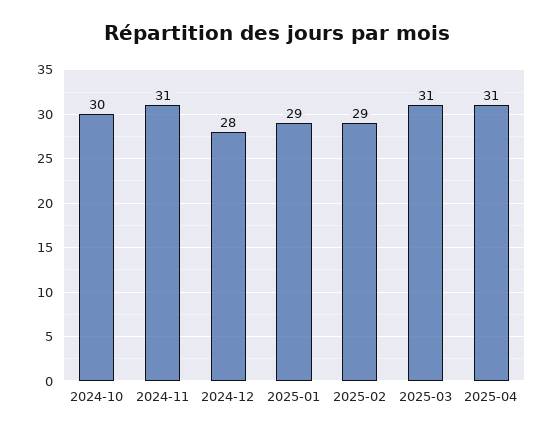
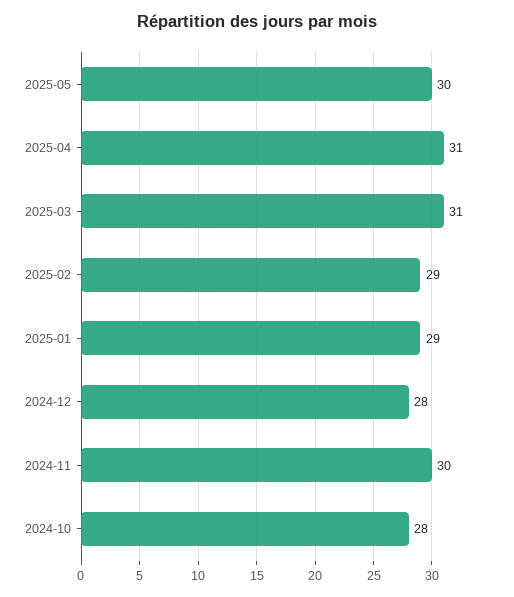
2024-10: 30 -> 28
2024-11: 31 -> 30
2025-05: none -> 30

